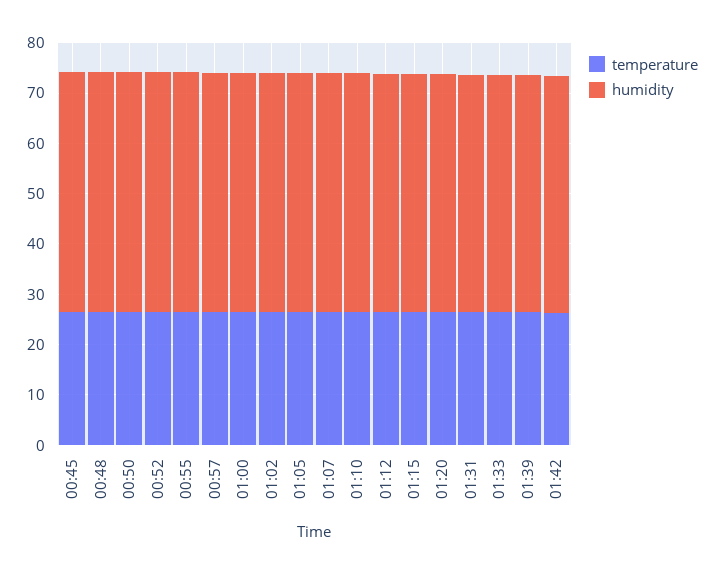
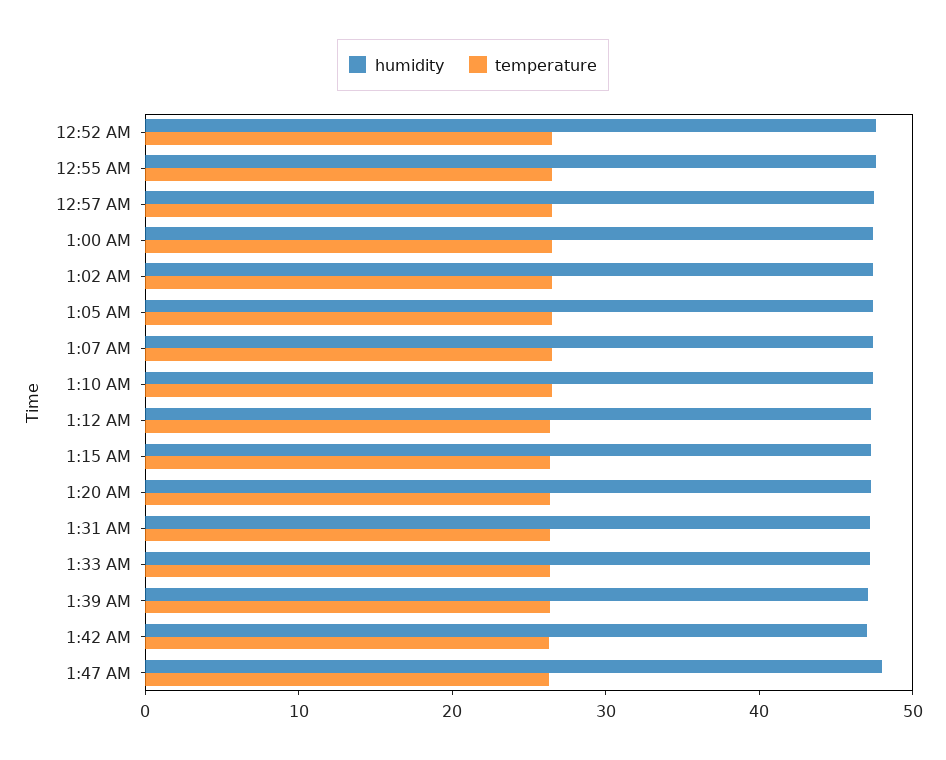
temperature, 00:45: 26 -> none
humidity, 00:45: 48 -> none
temperature, 00:48: 26 -> none
humidity, 00:48: 48 -> none
temperature, 00:50: 26 -> none
humidity, 00:50: 48 -> none
humidity, 1:47 AM: none -> 48
temperature, 1:47 AM: none -> 26

